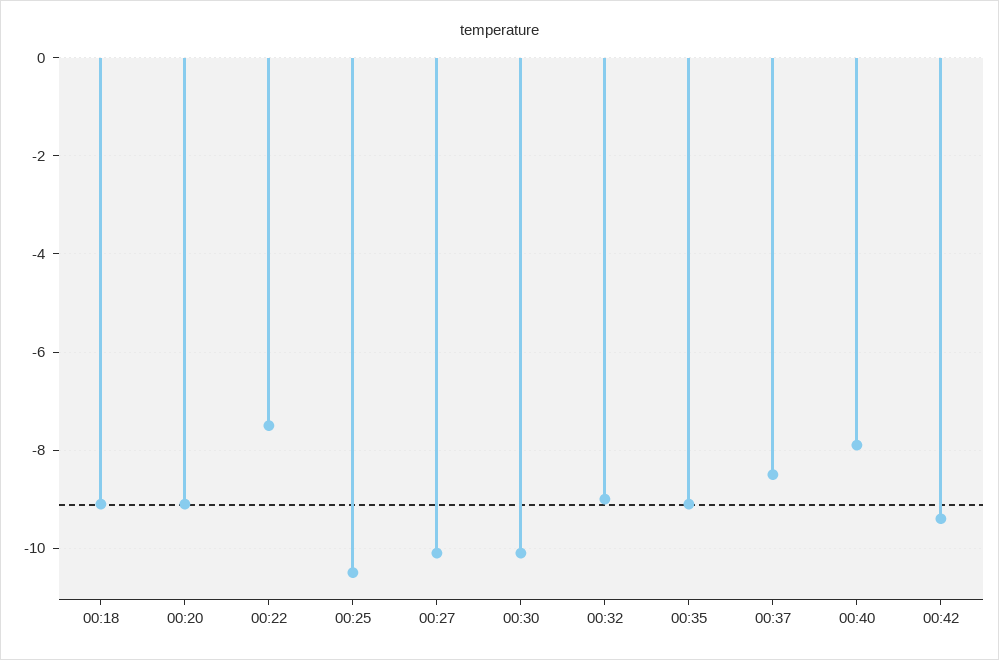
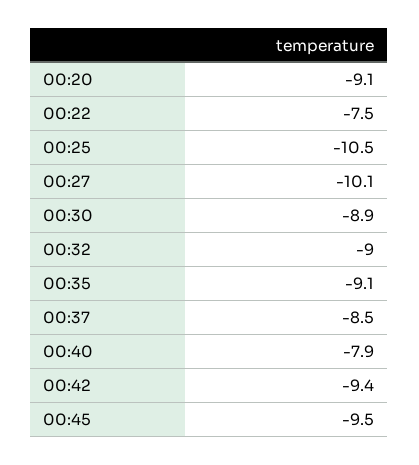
00:18: -9 -> none
00:30: -10 -> -8.9
00:45: none -> -9.5

